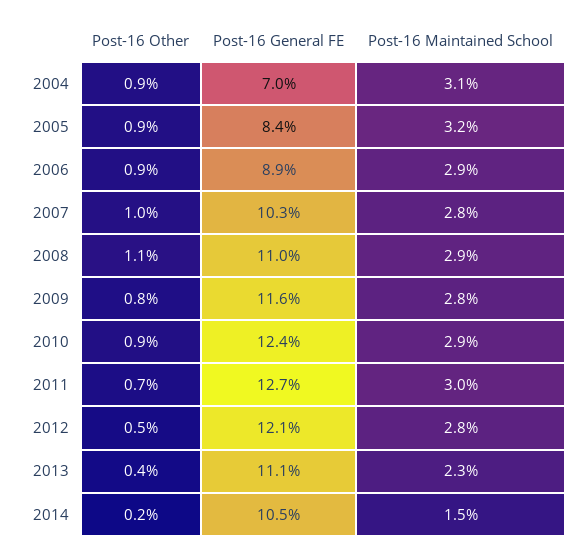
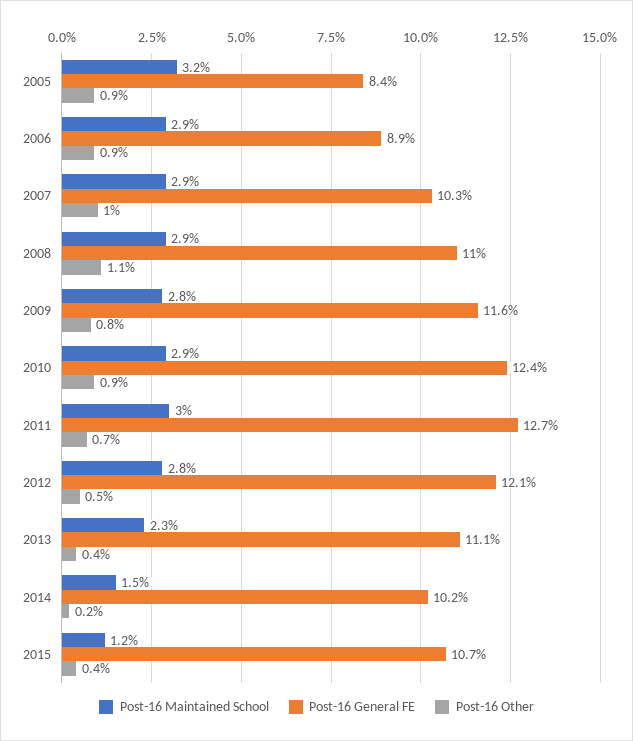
Post-16 Other, 2004: 0.9 -> none
Post-16 General FE, 2004: 7 -> none
Post-16 Maintained School, 2004: 3.1 -> none
Post-16 Maintained School, 2007: 2.8 -> 2.9
Post-16 General FE, 2014: 10.5 -> 10.2
Post-16 Maintained School, 2015: none -> 1.2
Post-16 General FE, 2015: none -> 10.7
Post-16 Other, 2015: none -> 0.4

